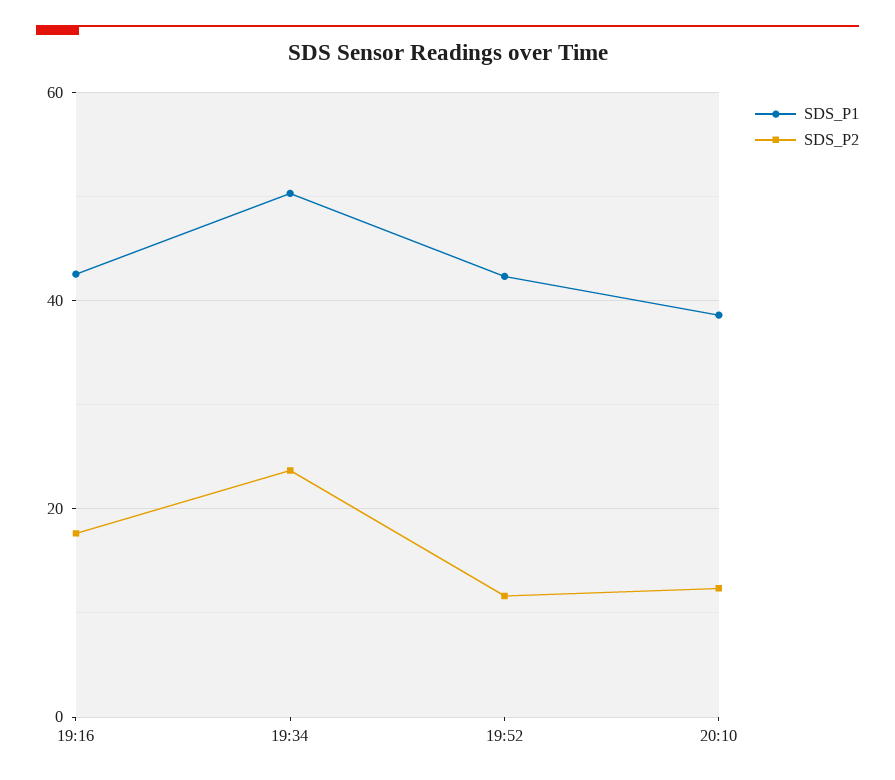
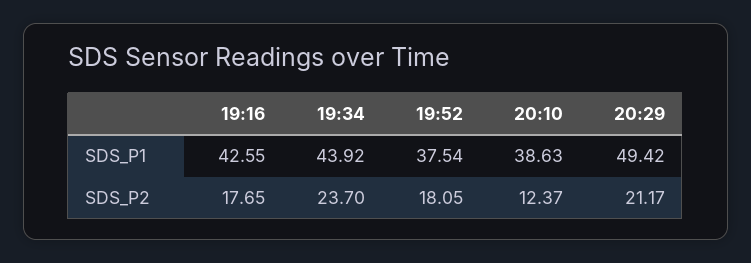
SDS_P1, 19:34: 50 -> 43.92
SDS_P1, 19:52: 42 -> 37.54
SDS_P2, 19:52: 12 -> 18.05
SDS_P1, 20:29: none -> 49.42
SDS_P2, 20:29: none -> 21.17

